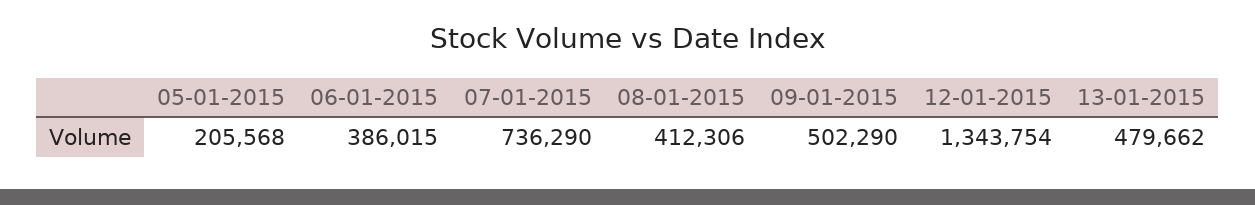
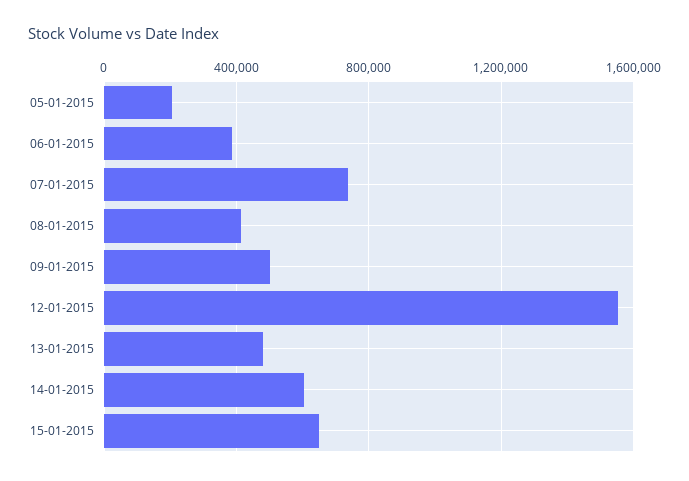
12-01-2015: 1343754 -> 1550000
14-01-2015: none -> 600000
15-01-2015: none -> 650000

